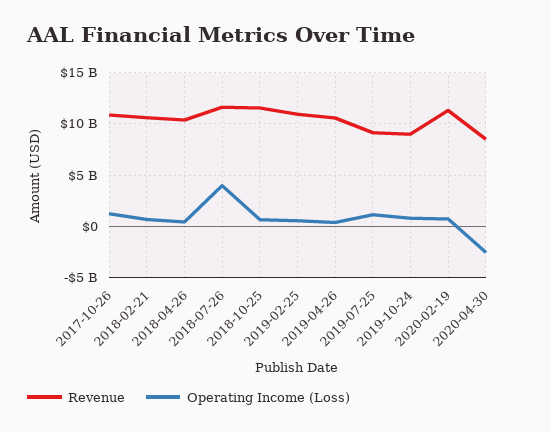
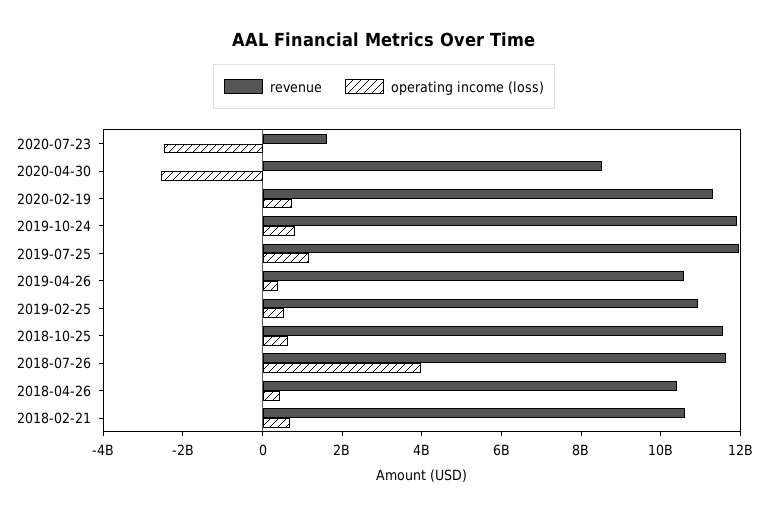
Revenue, 2017-10-26: 11000000000 -> none
Operating Income (Loss), 2017-10-26: 1000000000 -> none
Revenue, 2019-07-25: 9000000000 -> 12000000000
Revenue, 2019-10-24: 9000000000 -> 12000000000
Revenue, 2020-07-23: none -> 1500000000
Operating Income (Loss), 2020-07-23: none -> -2500000000

